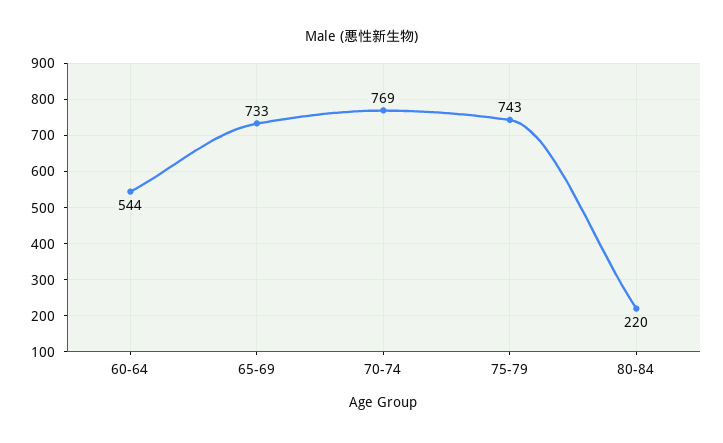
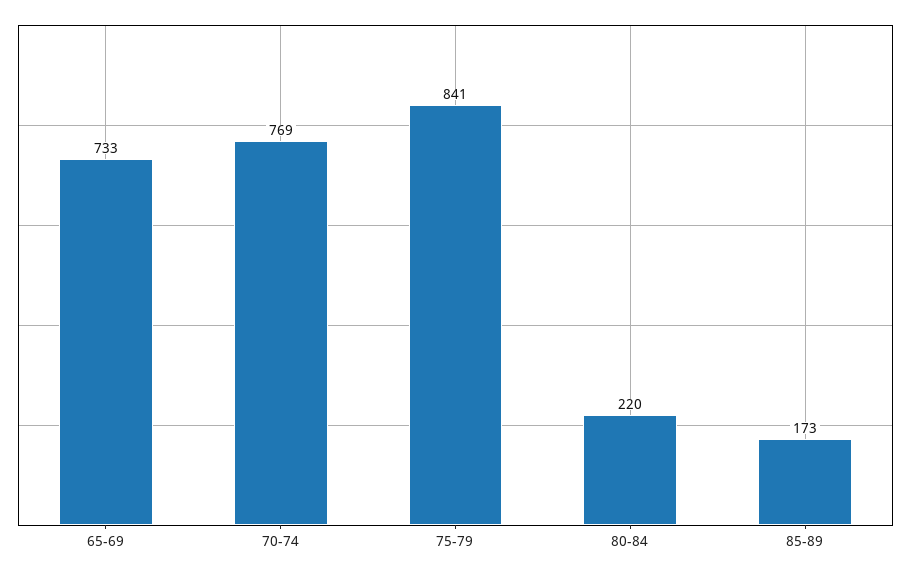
60-64: 544 -> none
75-79: 743 -> 841
85-89: none -> 173

